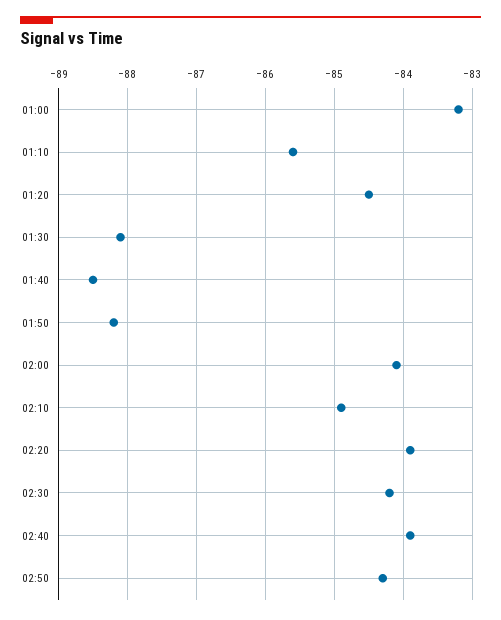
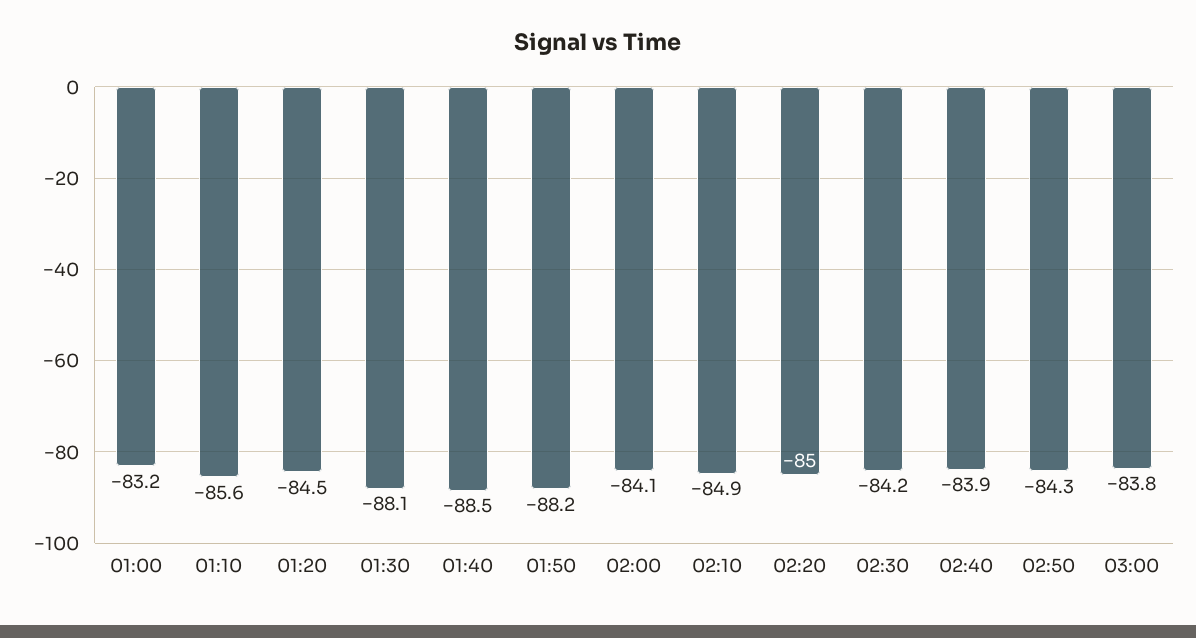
02:20: -83.9 -> -85
03:00: none -> -83.8

